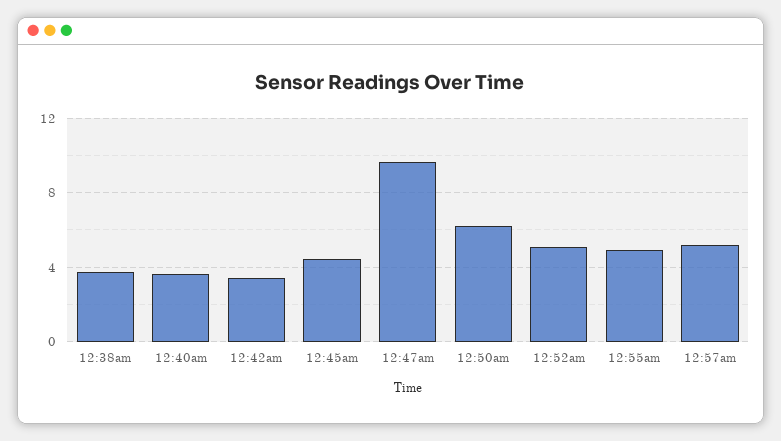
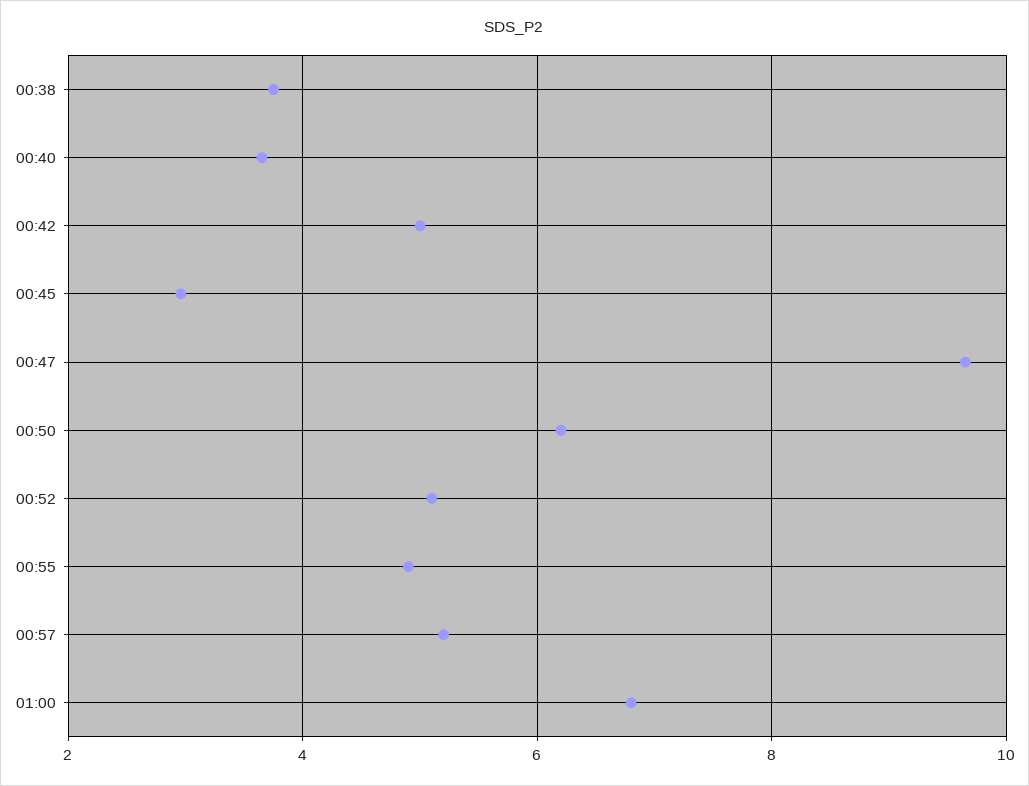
12:42am: 3.5 -> 5
12:45am: 4.5 -> 3
01:00: none -> 6.8

